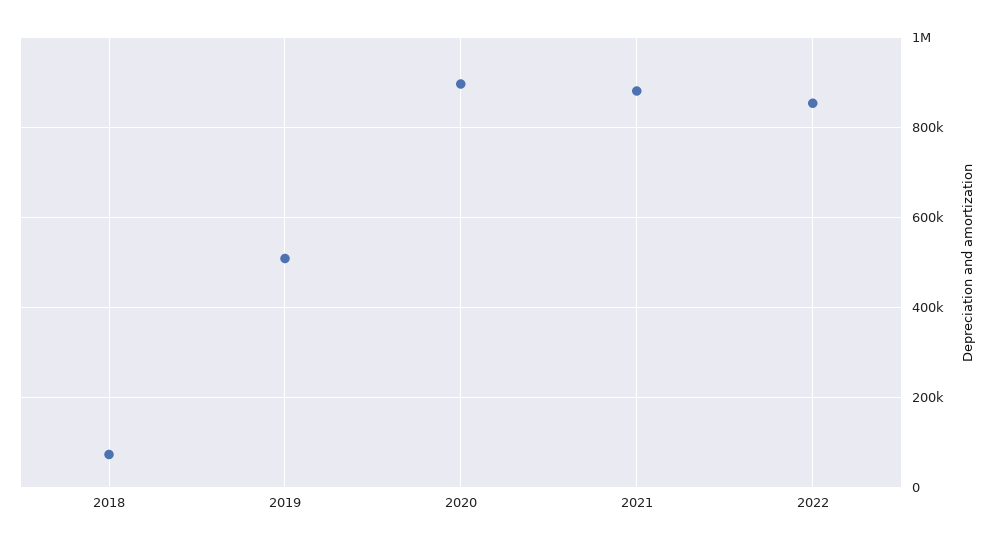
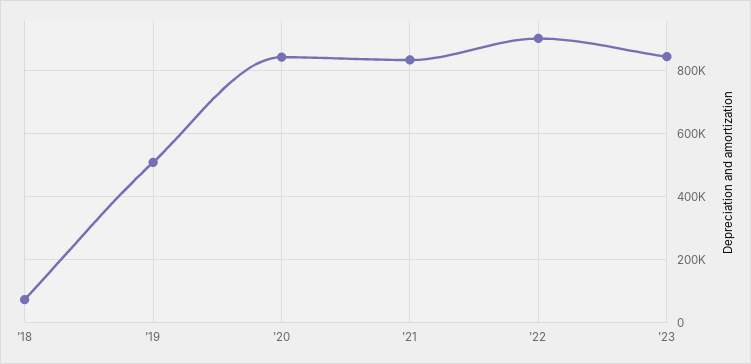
2020: 900000 -> 840000
2021: 880000 -> 840000
2022: 860000 -> 900000
'23: none -> 840000

